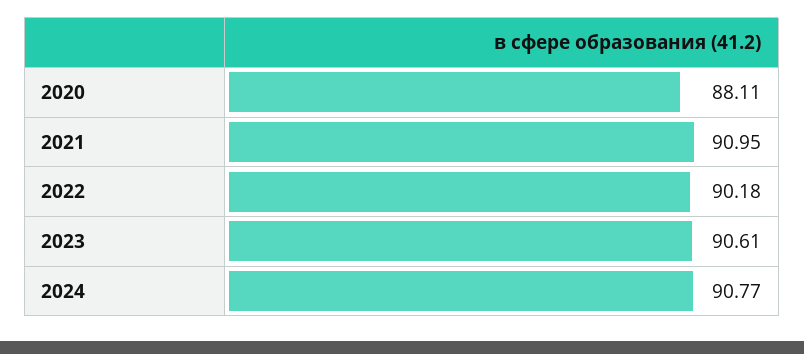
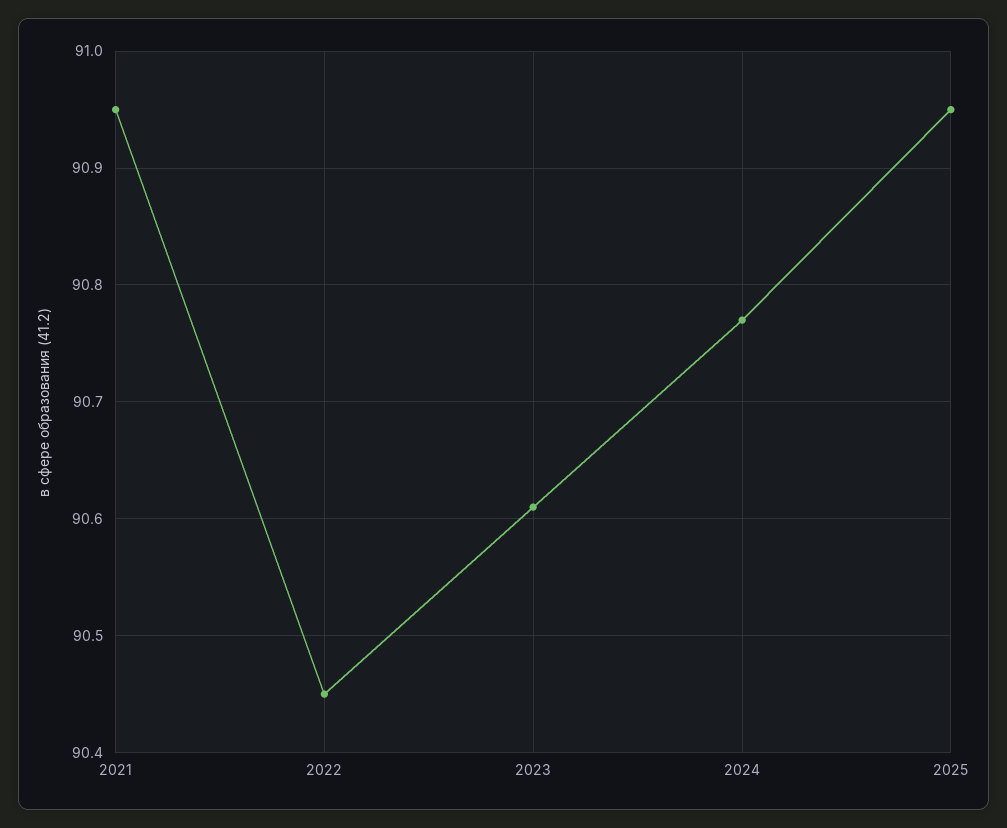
2020: 88.11 -> none
2022: 90.18 -> 90.45
2025: none -> 90.95

